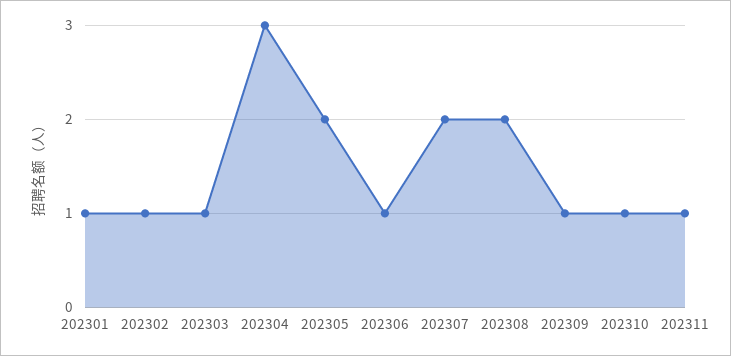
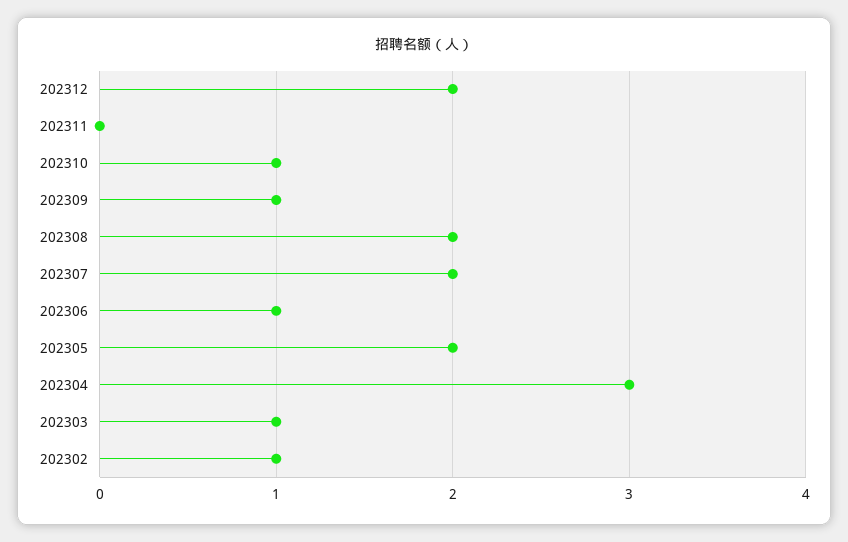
202301: 1 -> none
202311: 1 -> 0
202312: none -> 2

